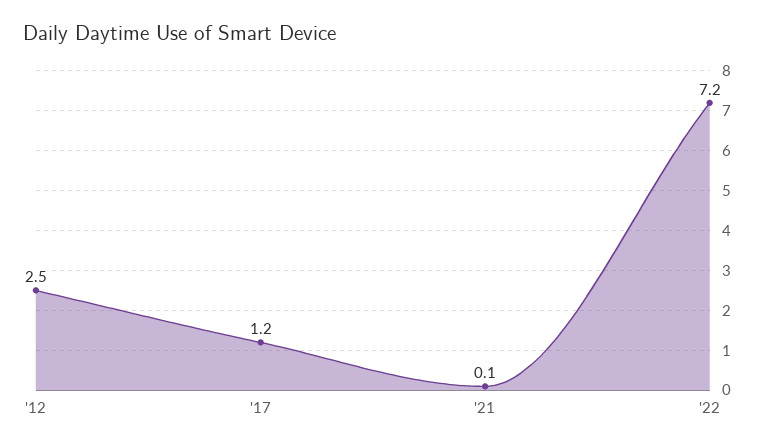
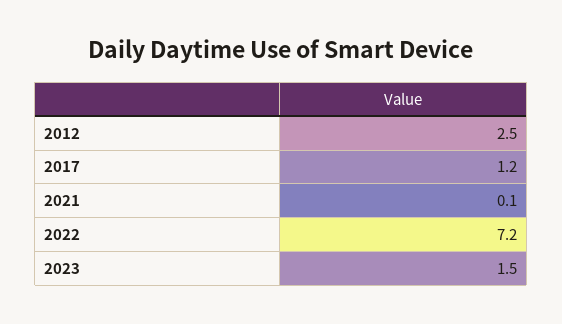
2023: none -> 1.5

